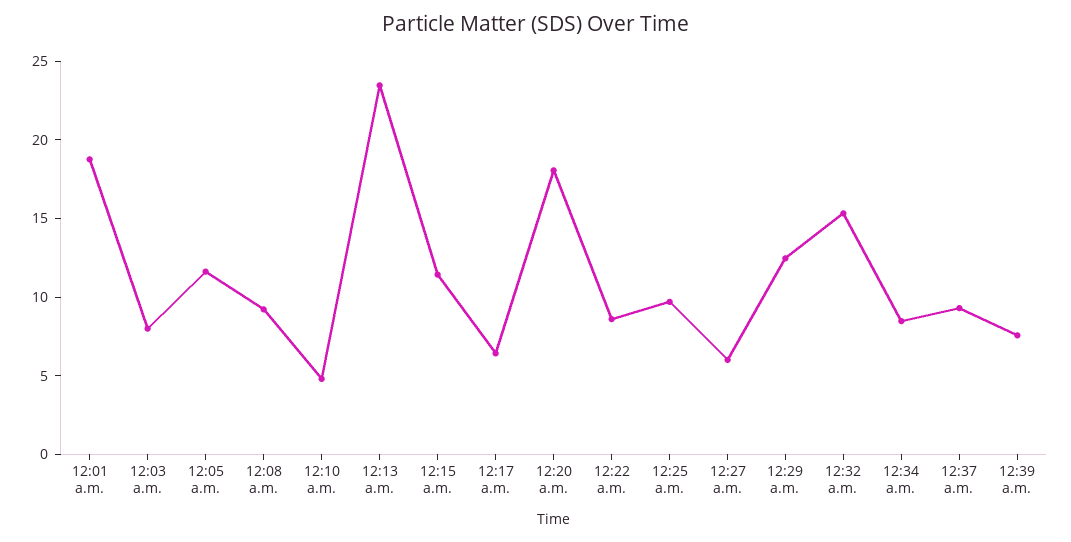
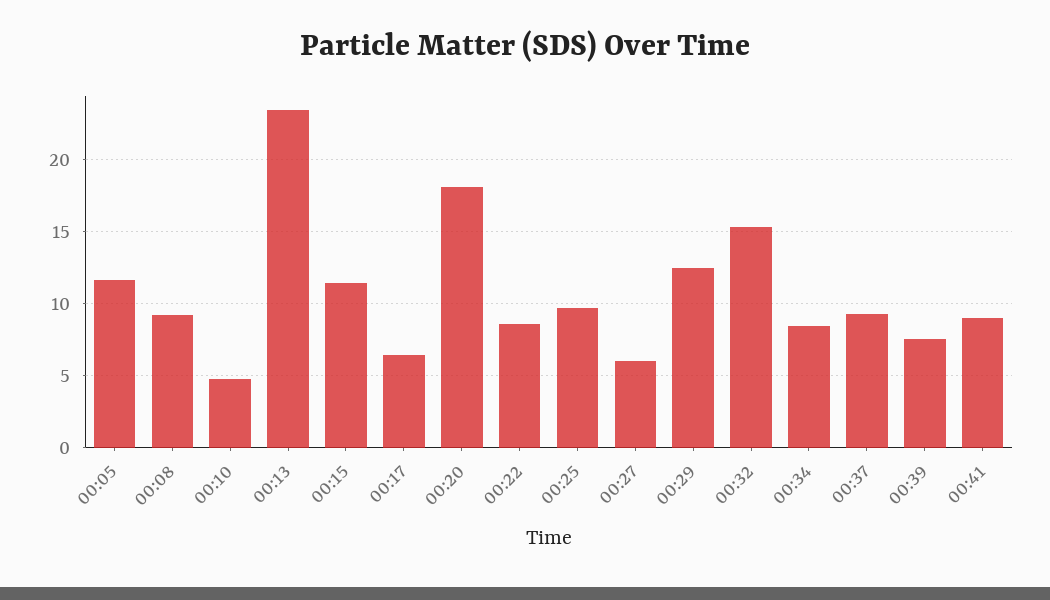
12:01 a.m.: 19 -> none
12:03 a.m.: 8 -> none
00:41: none -> 9

